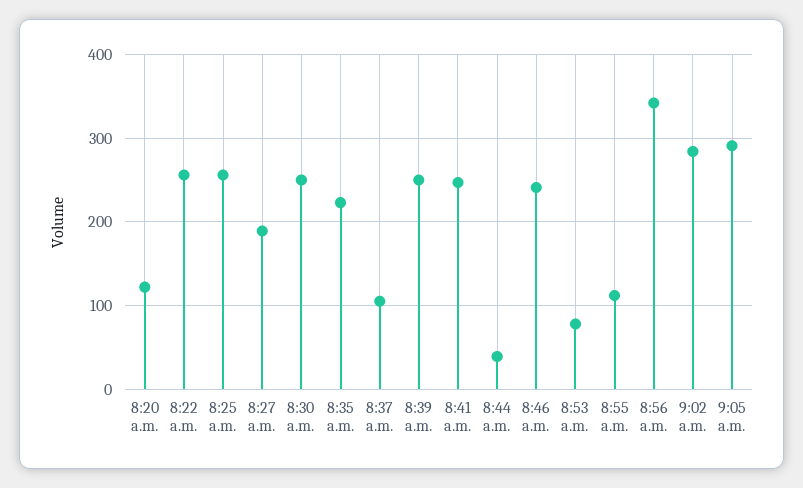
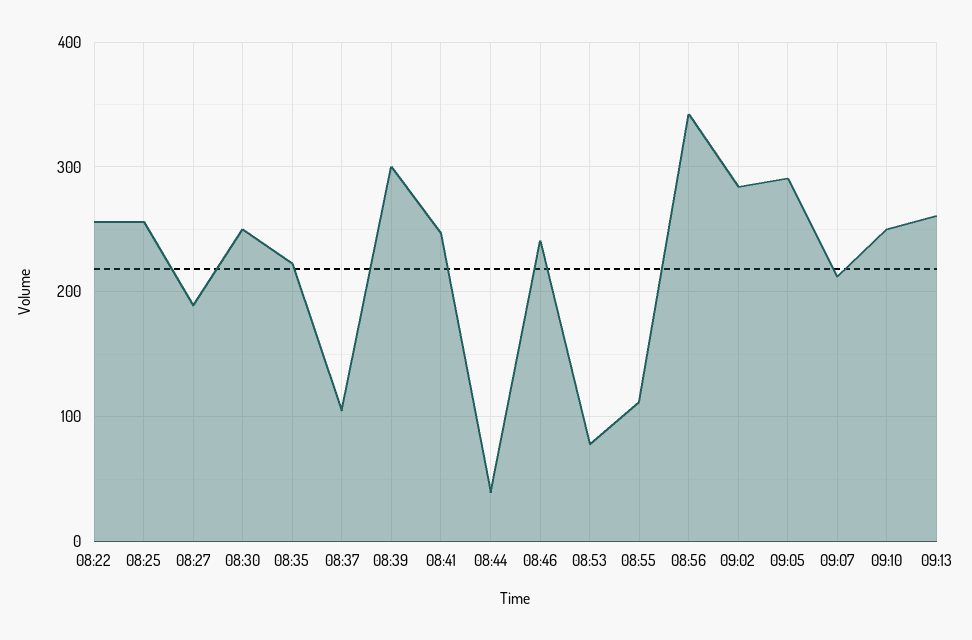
8:20 a.m.: 120 -> none
8:39 a.m.: 250 -> 300
09:07: none -> 210
09:10: none -> 250
09:13: none -> 260

